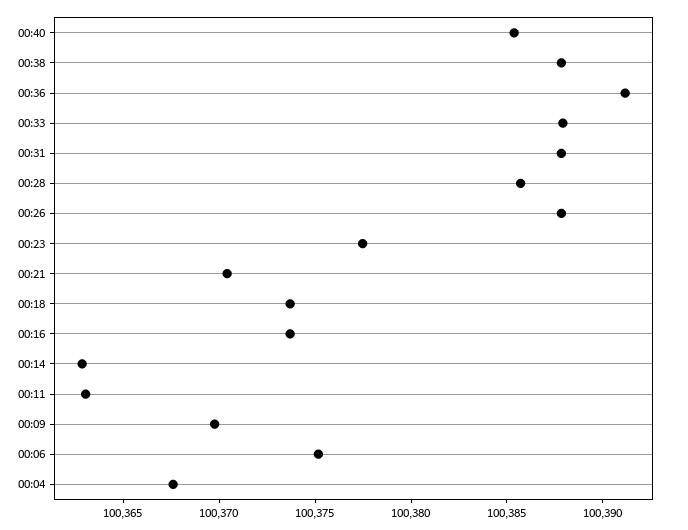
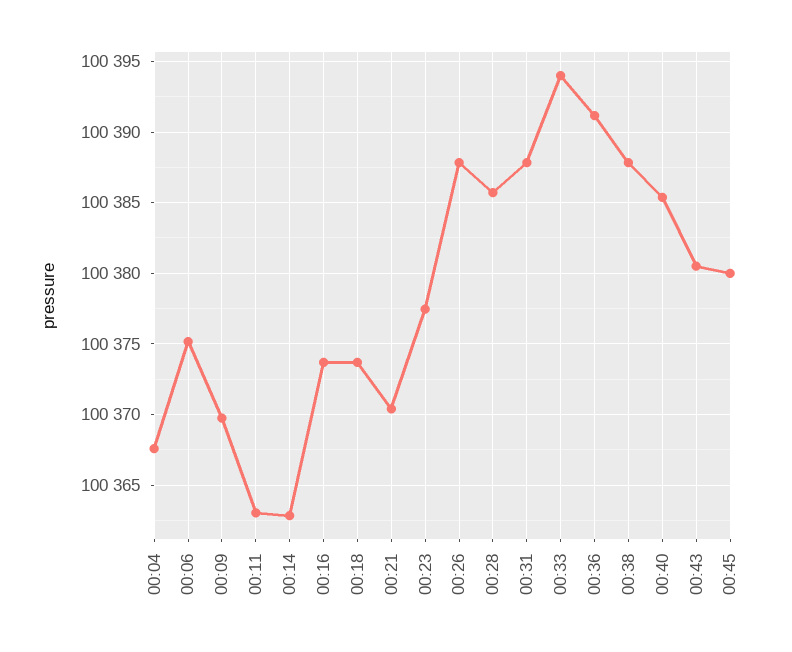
00:33: 100388 -> 100394
00:43: none -> 100380.5
00:45: none -> 100380

